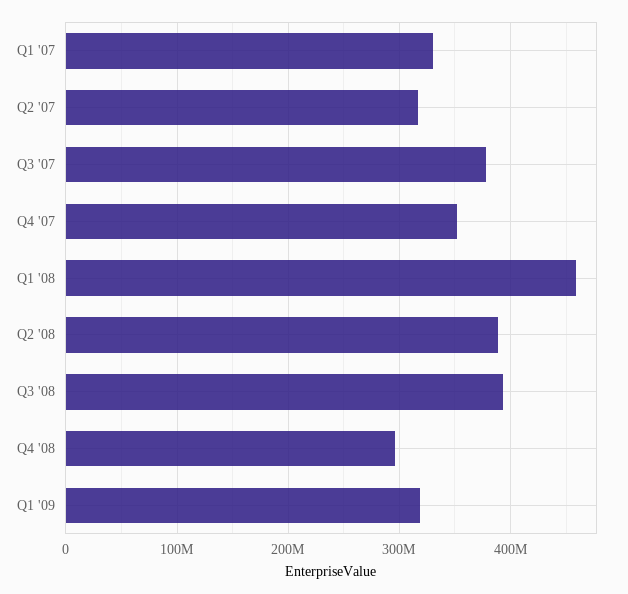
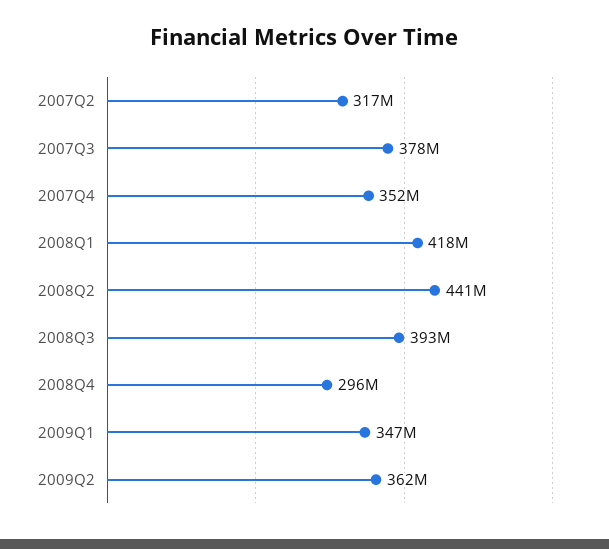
Q1 '07: 330000000 -> none
Q1 '08: 460000000 -> 418000000
Q2 '08: 390000000 -> 441000000
Q1 '09: 320000000 -> 347000000
2009Q2: none -> 362000000

